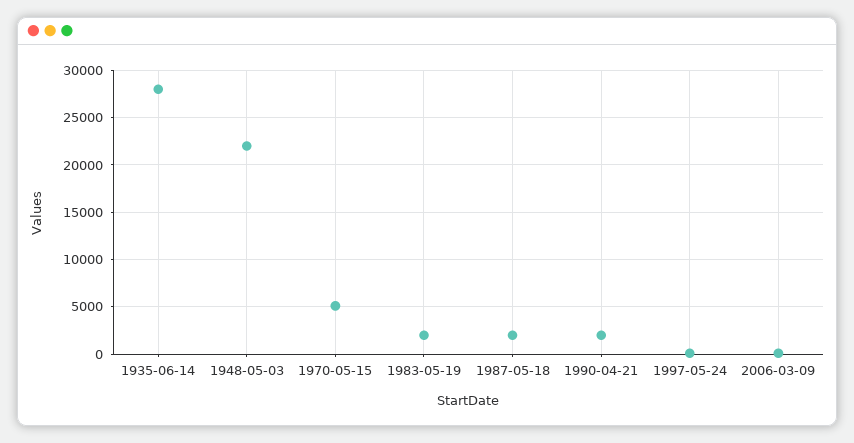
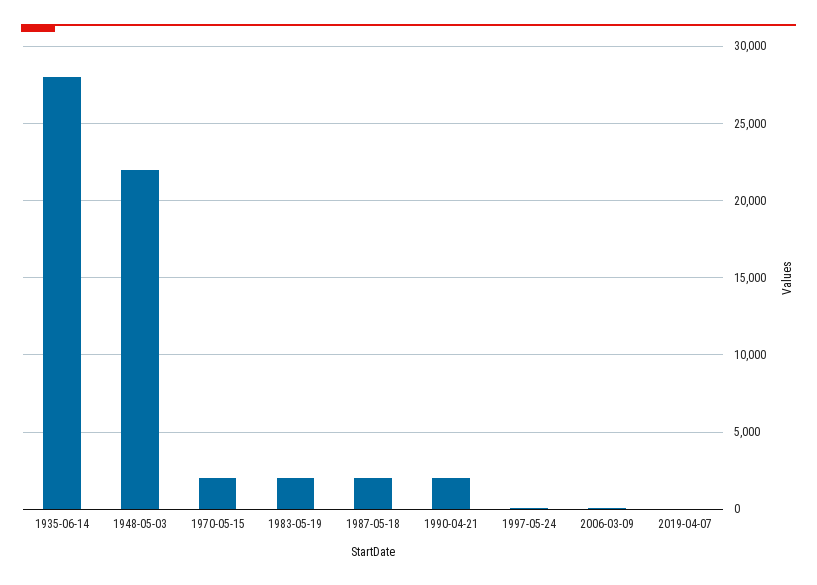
1970-05-15: 5000 -> 2000
2019-04-07: none -> 0

